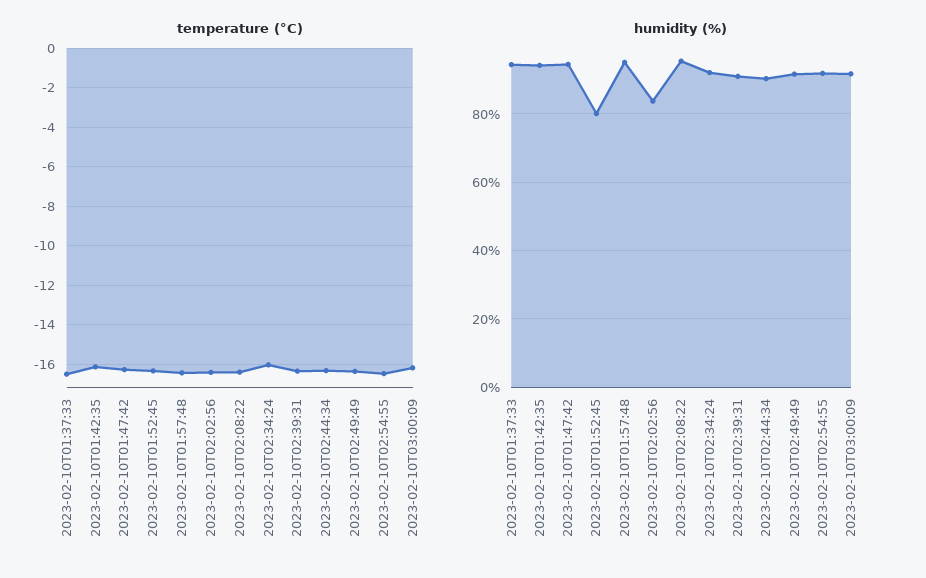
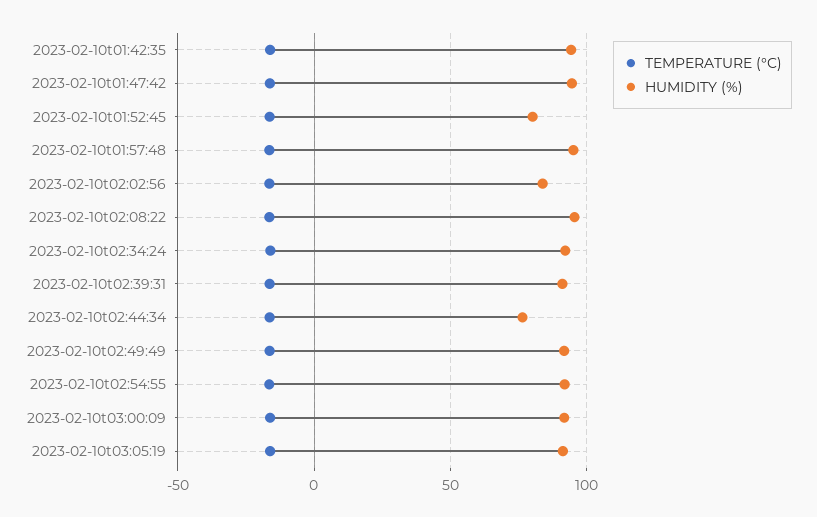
temperature (°C), 2023-02-10T01:37:33: -16.5 -> none
humidity (%), 2023-02-10T01:37:33: 94 -> none
humidity (%), 2023-02-10T02:44:34: 90 -> 75
temperature (°C), 2023-02-10t03:05:19: none -> -15
humidity (%), 2023-02-10t03:05:19: none -> 90

